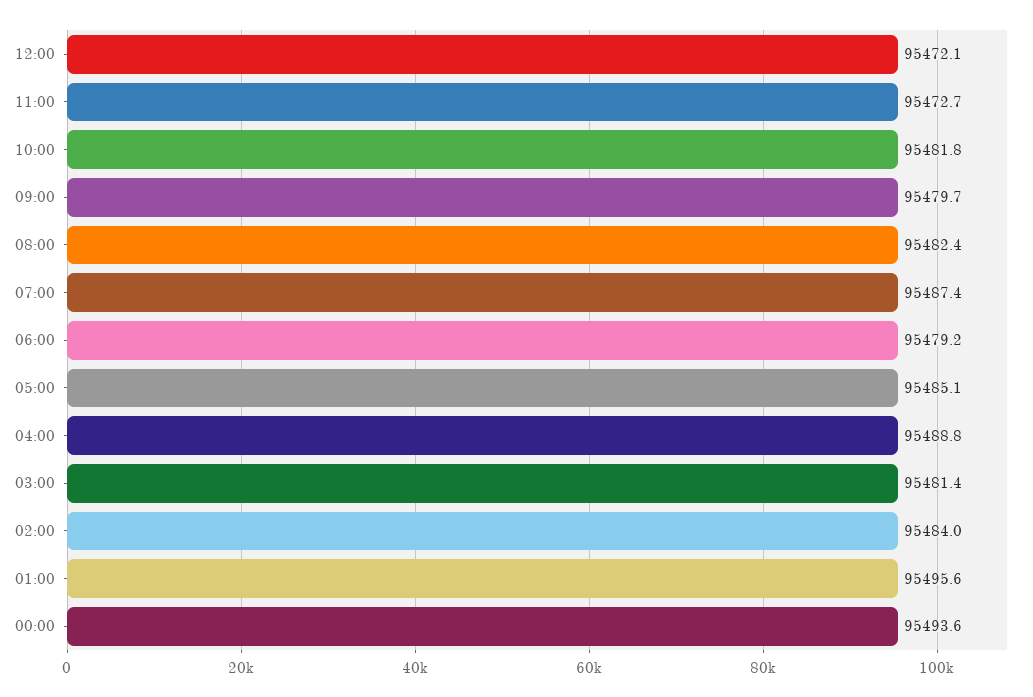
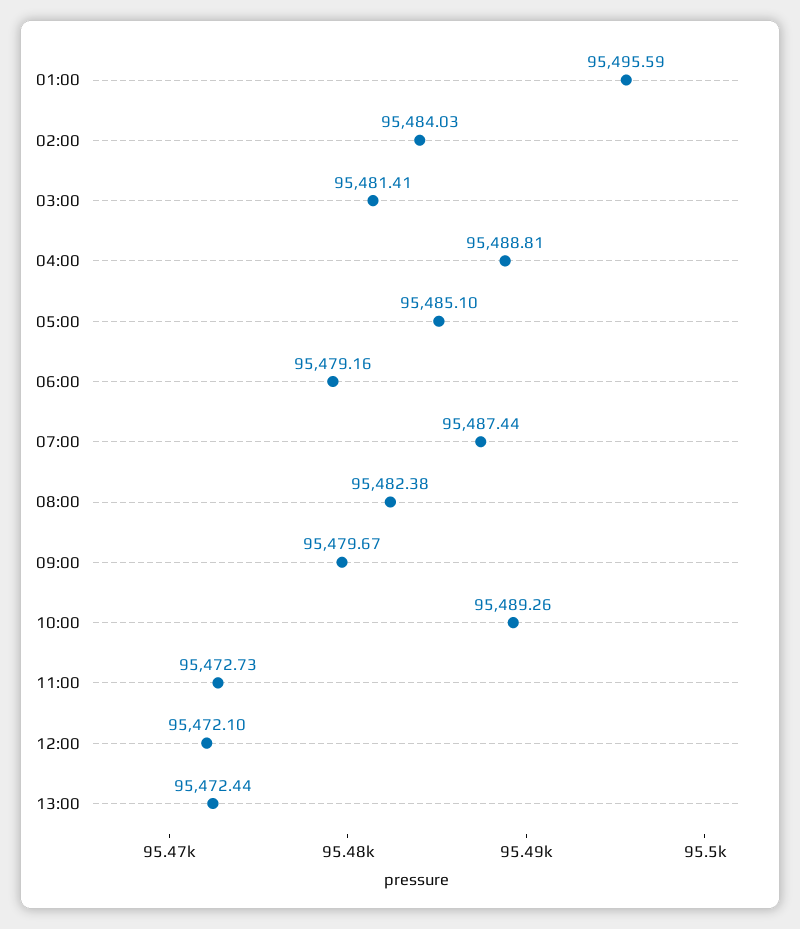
10:00: 95481.8 -> 95489.26
00:00: 95493.6 -> none
13:00: none -> 95472.44

